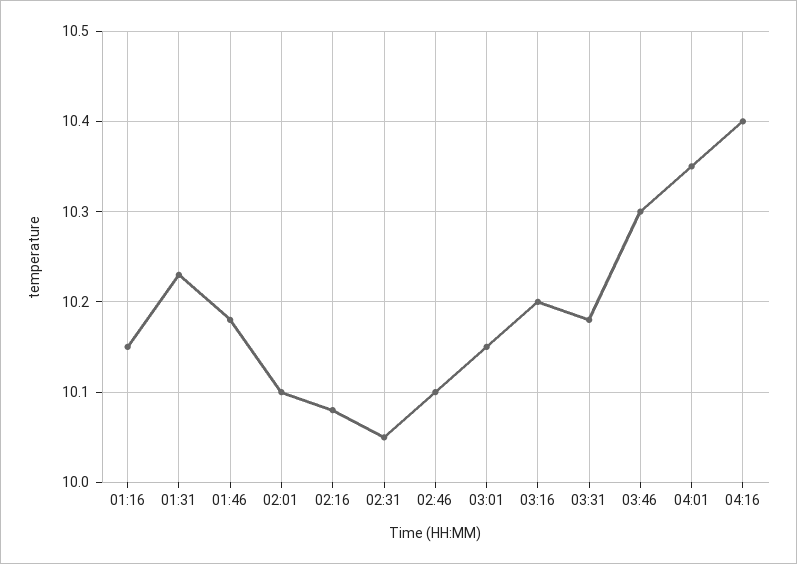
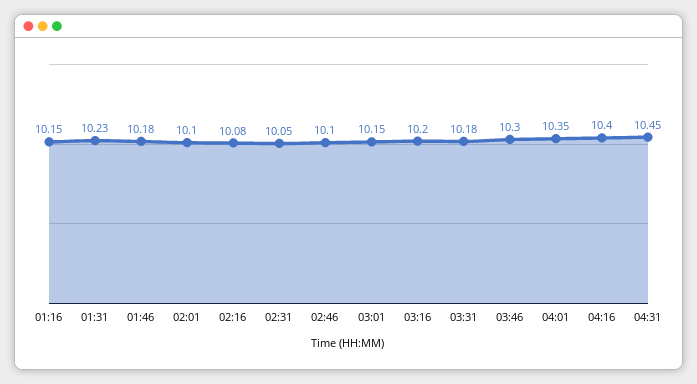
04:31: none -> 10.45

